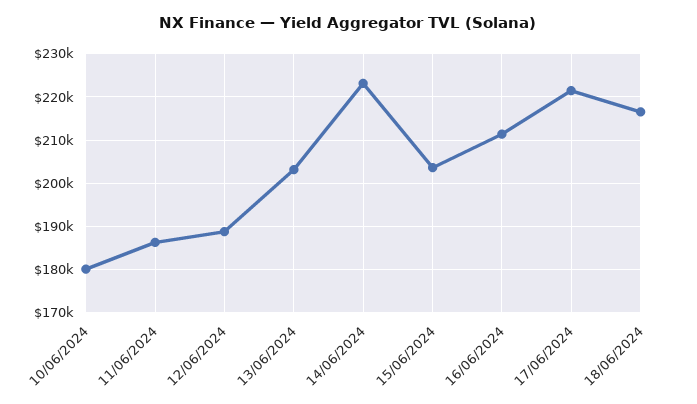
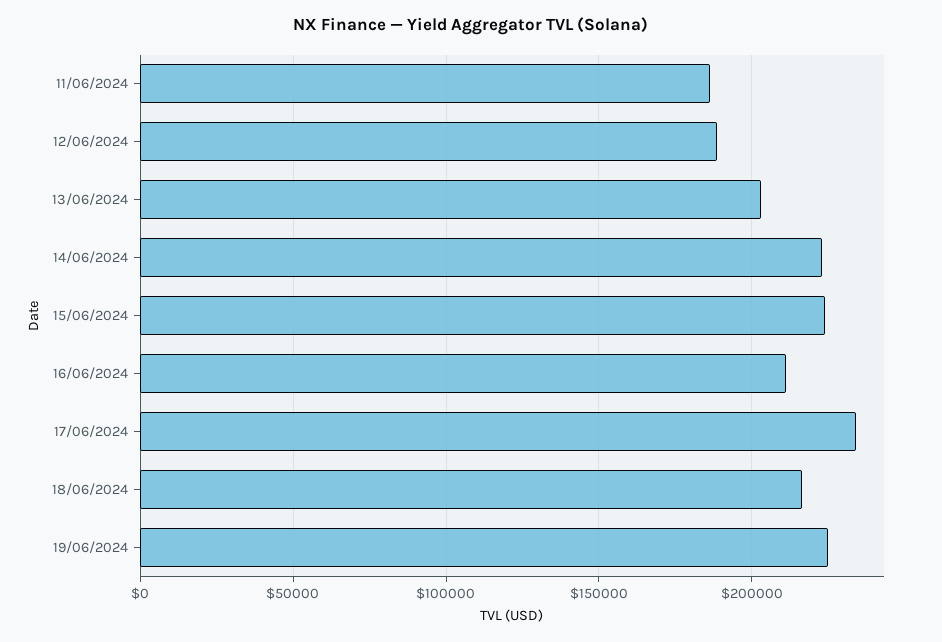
10/06/2024: 180000 -> none
15/06/2024: 204000 -> 225000
17/06/2024: 222000 -> 235000
19/06/2024: none -> 225000

